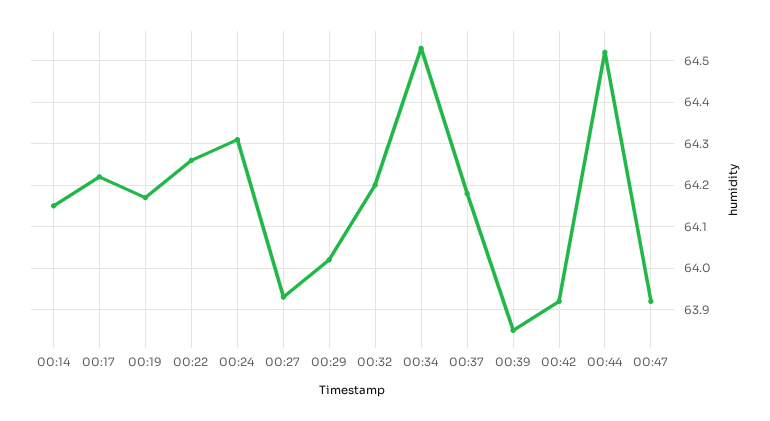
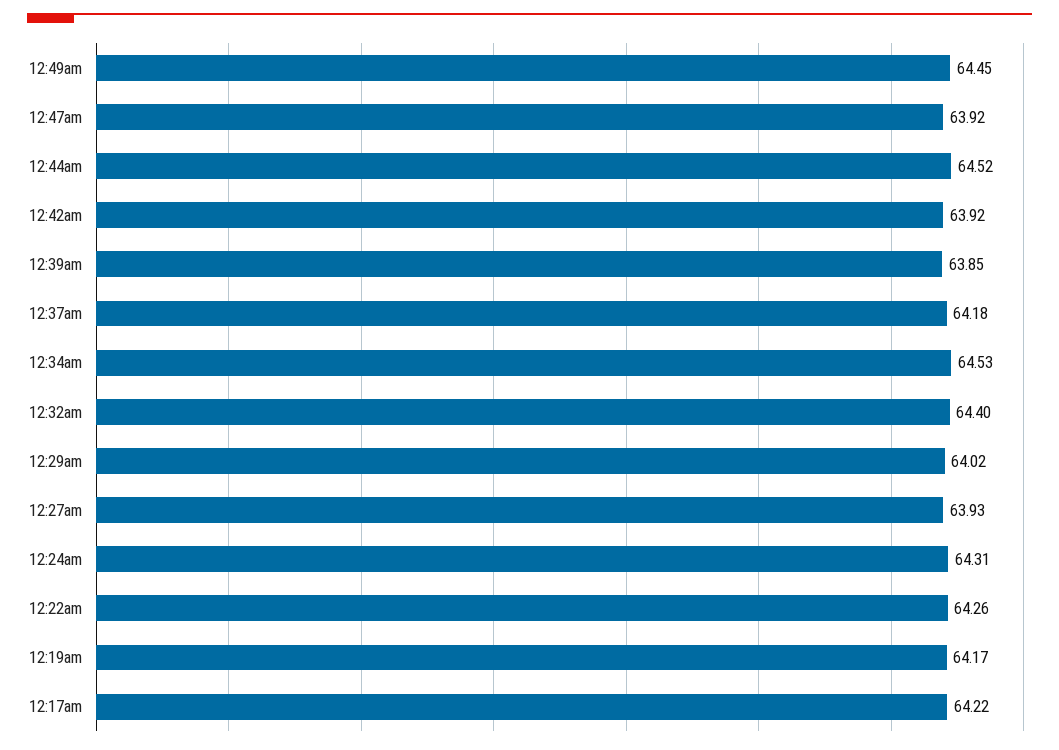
00:14: 64.15 -> none
00:32: 64.2 -> 64.4
12:49am: none -> 64.45

